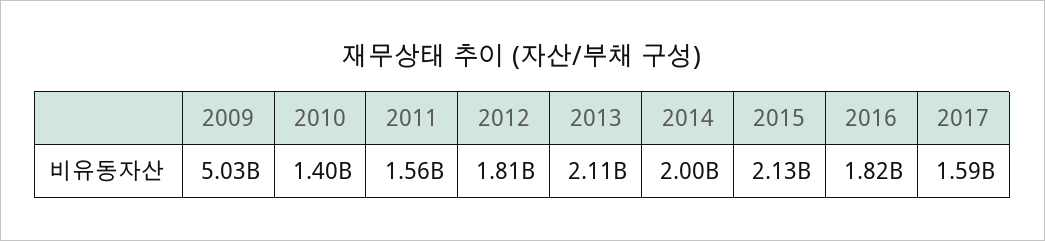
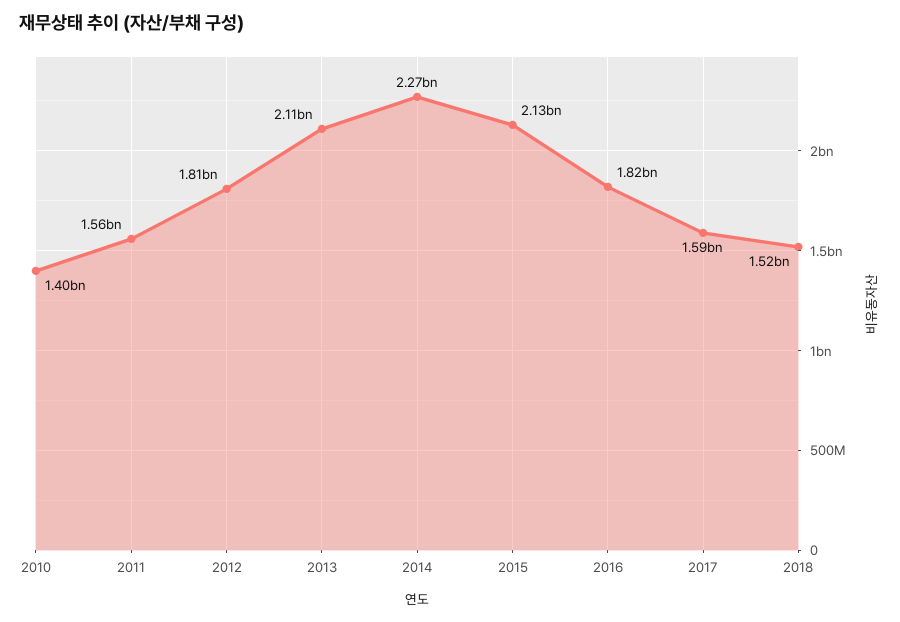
2009: 5030000000 -> none
2014: 2000000000 -> 2270000000
2018: none -> 1520000000

